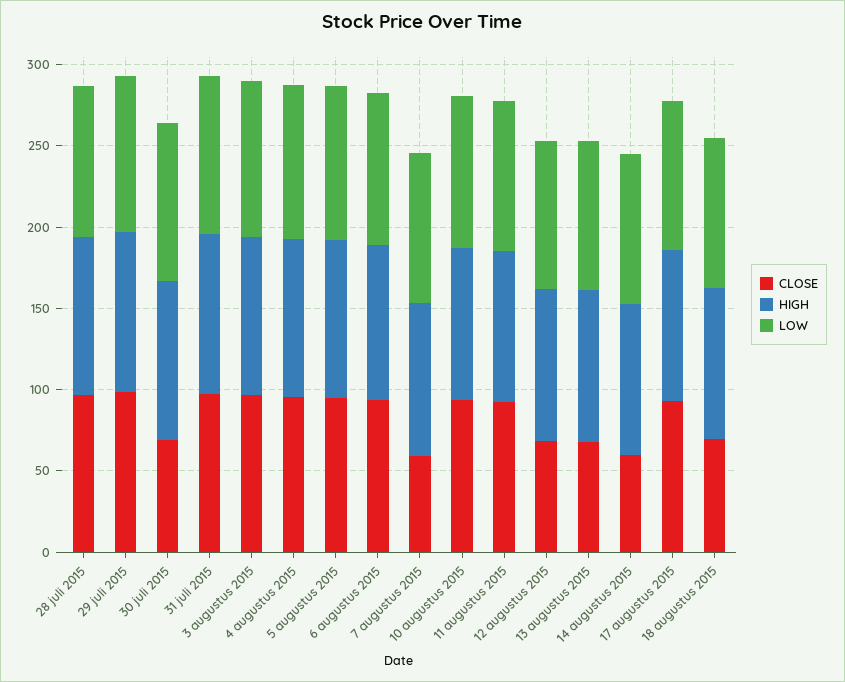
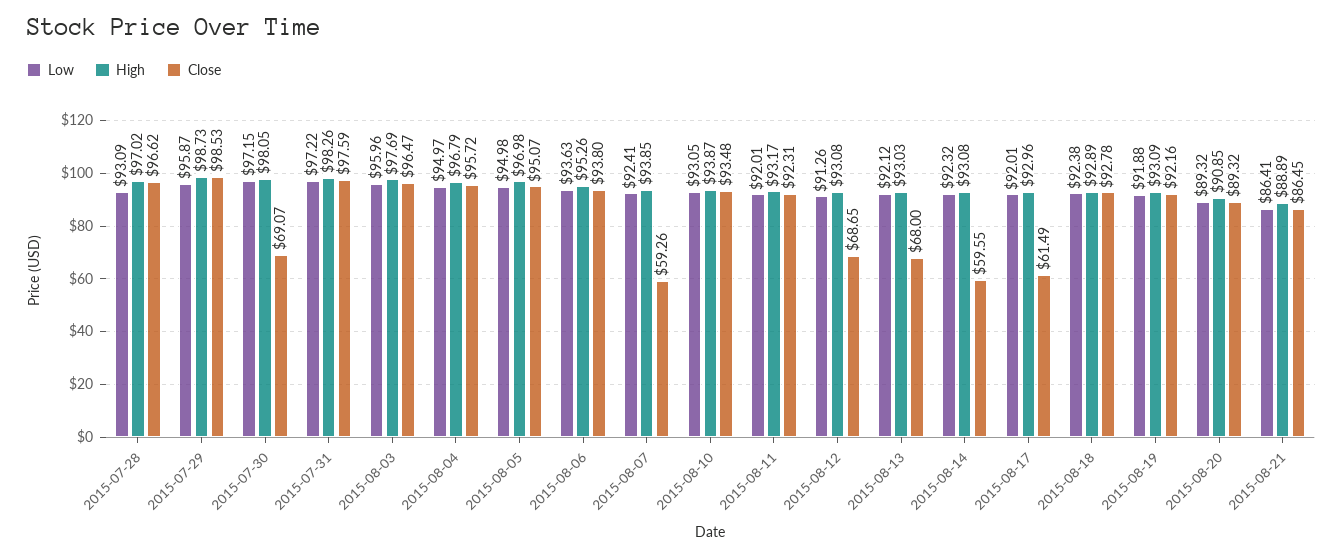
CLOSE, 17 augustus 2015: 90 -> 61.49
CLOSE, 18 augustus 2015: 70 -> 92.78
LOW, 2015-08-19: none -> 91.88
HIGH, 2015-08-19: none -> 93.09
CLOSE, 2015-08-19: none -> 92.16
LOW, 2015-08-20: none -> 89.32
HIGH, 2015-08-20: none -> 90.85
CLOSE, 2015-08-20: none -> 89.32
LOW, 2015-08-21: none -> 86.41
HIGH, 2015-08-21: none -> 88.89
CLOSE, 2015-08-21: none -> 86.45

